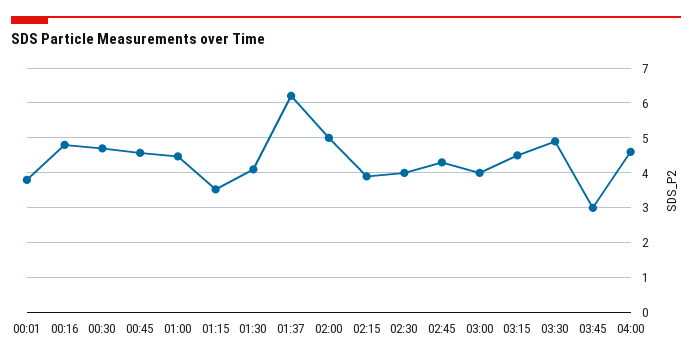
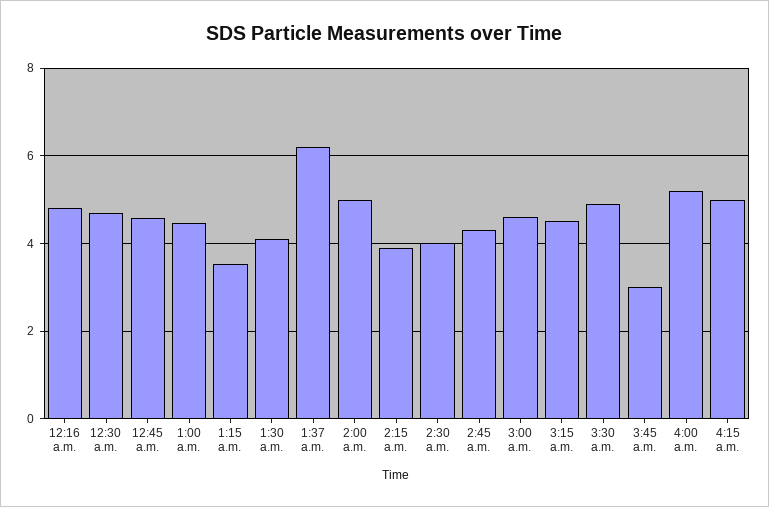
00:01: 3.8 -> none
03:00: 4 -> 4.6
04:00: 4.6 -> 5.2
4:15 a.m.: none -> 5

